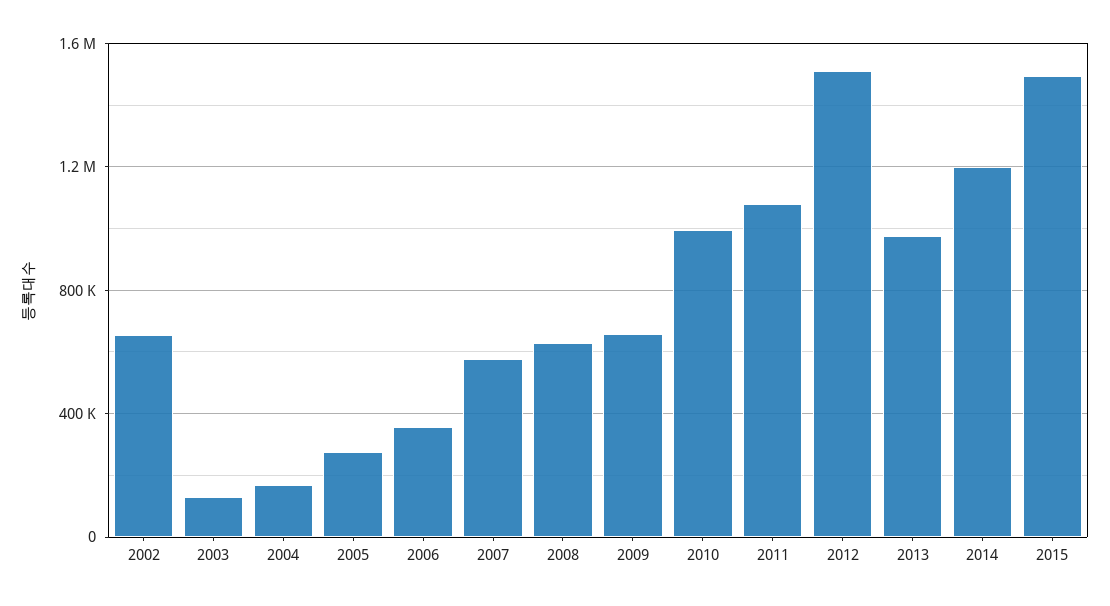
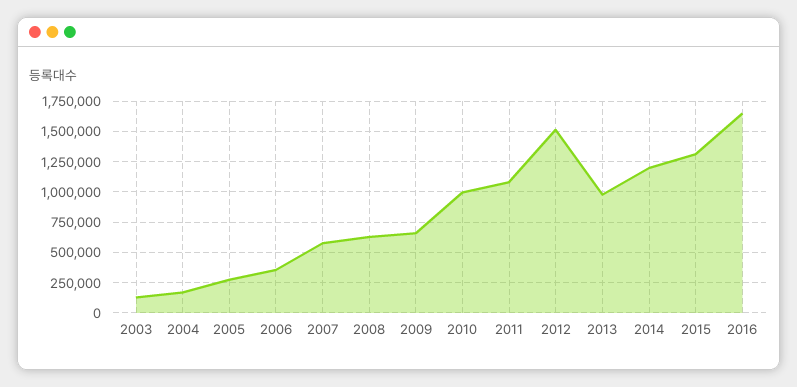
2002: 650000 -> none
2015: 1500000 -> 1300000
2016: none -> 1650000

